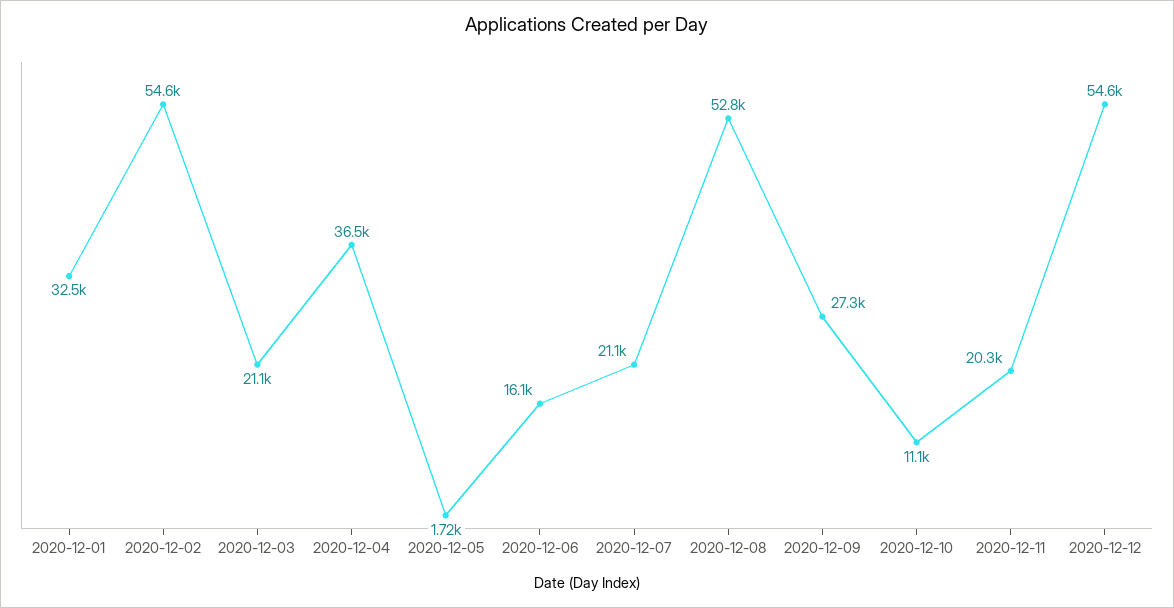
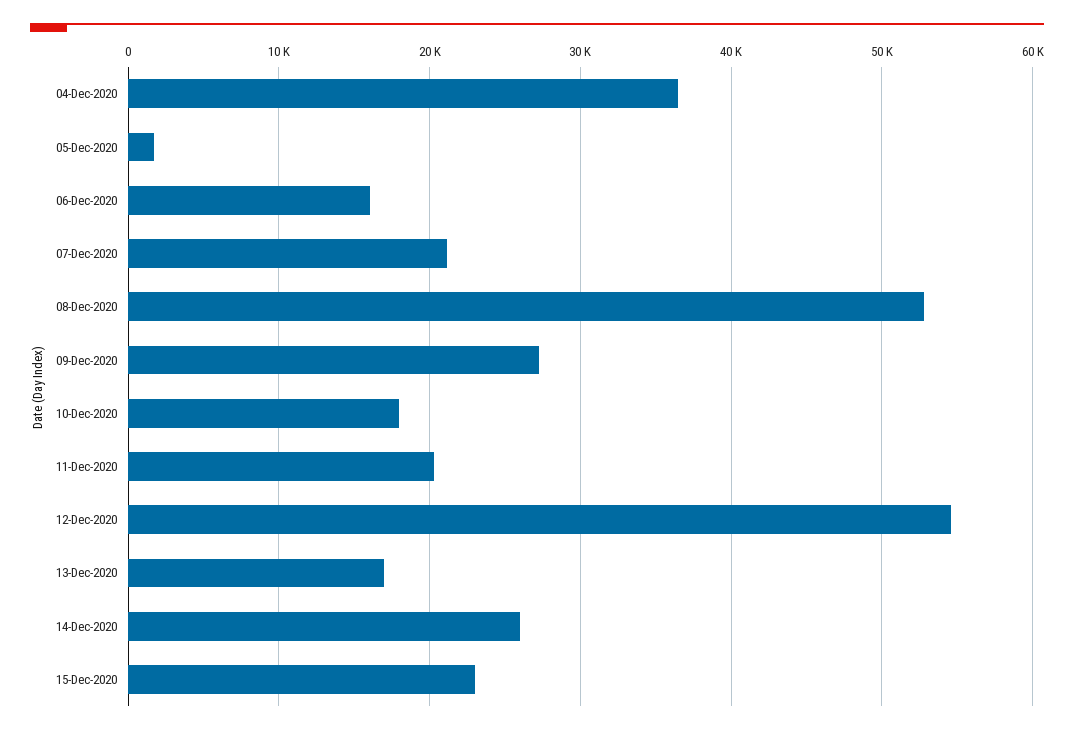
2020-12-01: 32500 -> none
2020-12-02: 54600 -> none
2020-12-03: 21100 -> none
2020-12-10: 11100 -> 18000
13-Dec-2020: none -> 17000
14-Dec-2020: none -> 26000
15-Dec-2020: none -> 23000

